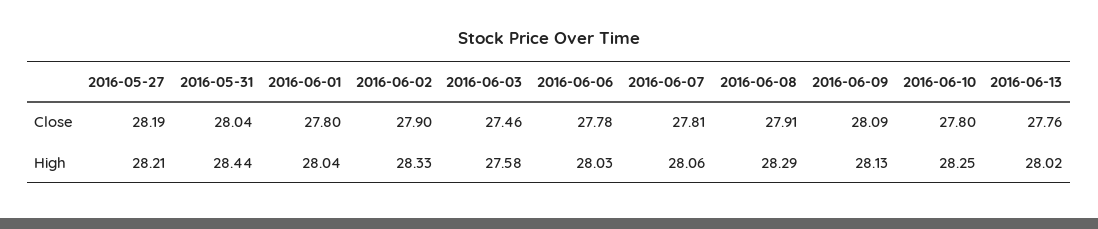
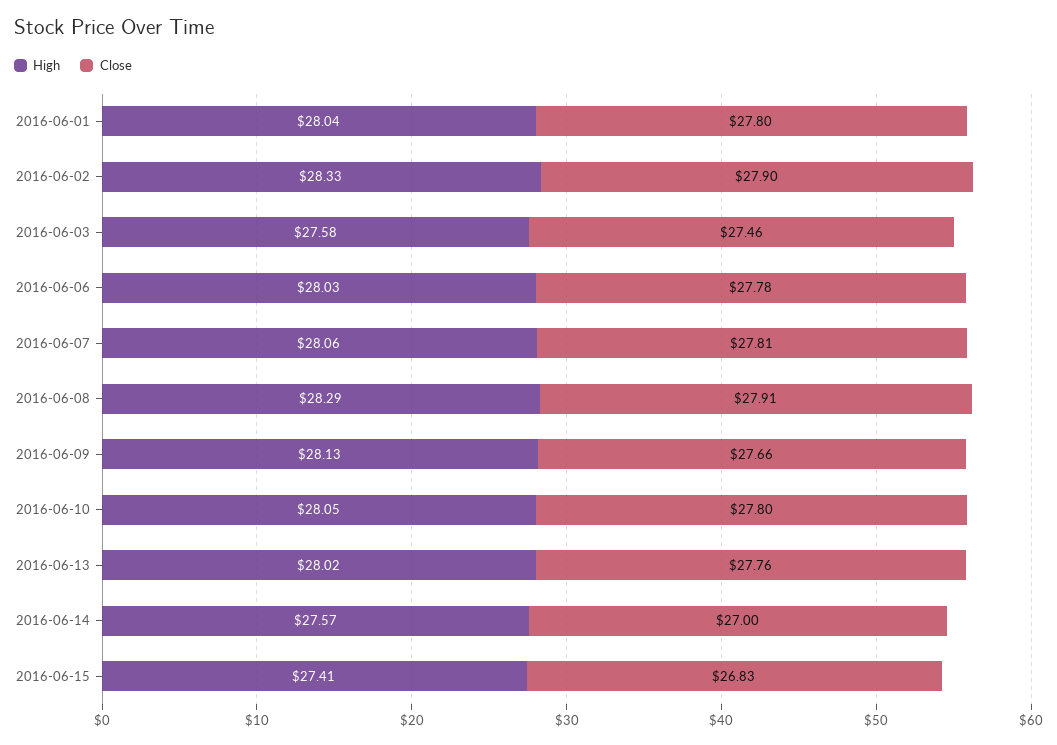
Close, 2016-05-27: 28.19 -> none
Close, 2016-05-31: 28.04 -> none
Close, 2016-06-09: 28.09 -> 27.66
High, 2016-05-27: 28.21 -> none
High, 2016-05-31: 28.44 -> none
High, 2016-06-10: 28.25 -> 28.05
High, 2016-06-14: none -> 27.57
Close, 2016-06-14: none -> 27
High, 2016-06-15: none -> 27.41
Close, 2016-06-15: none -> 26.83

